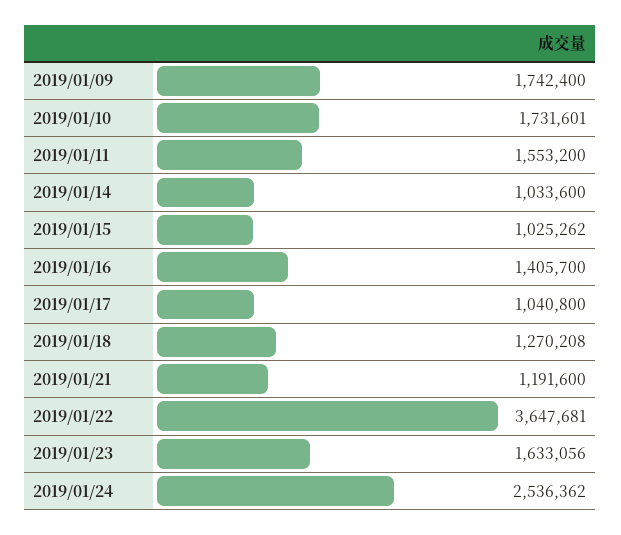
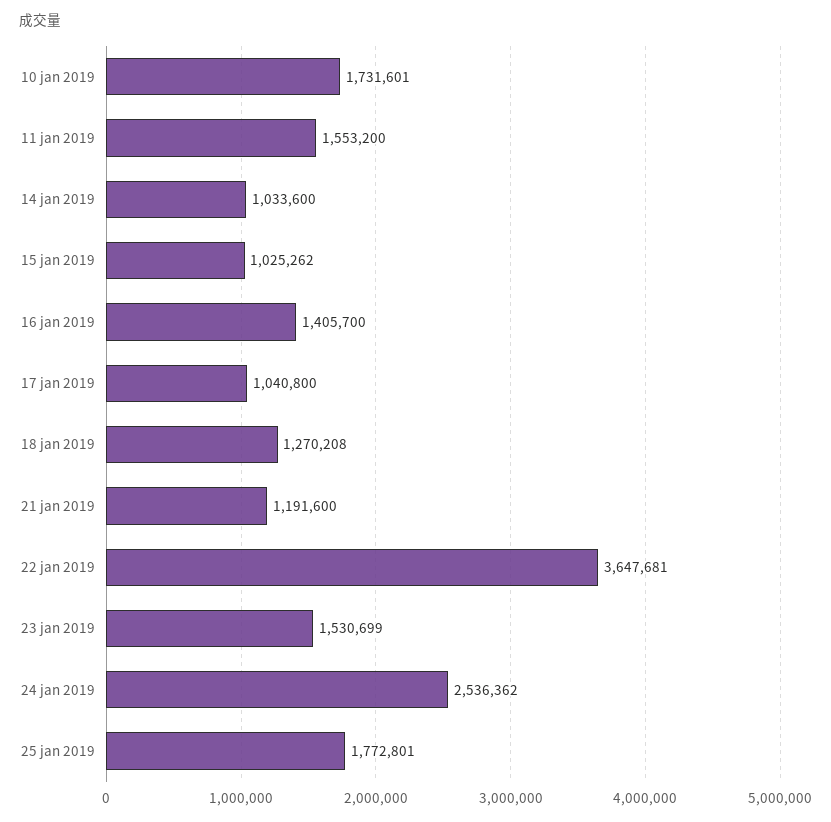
2019/01/09: 1742400 -> none
2019/01/23: 1633056 -> 1530699
25 jan 2019: none -> 1772801

